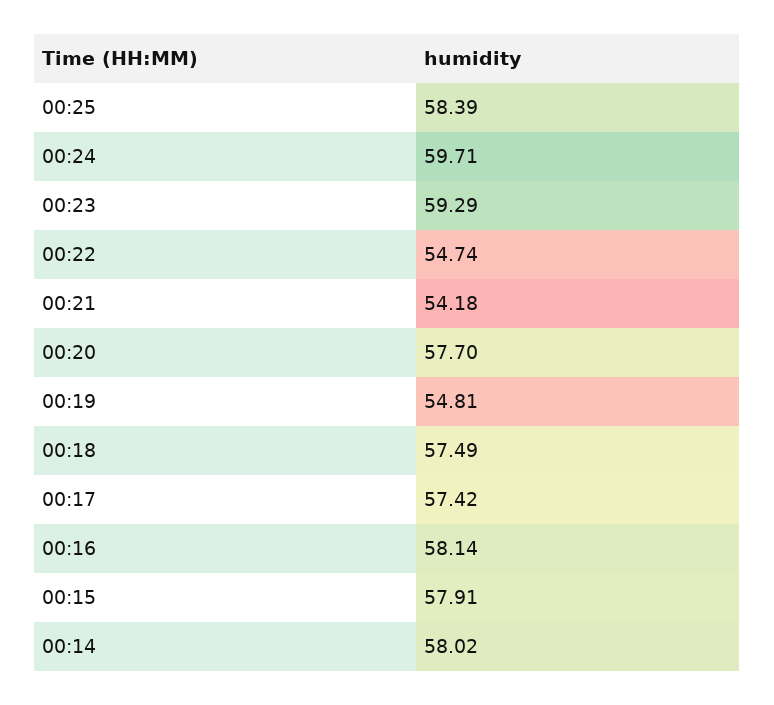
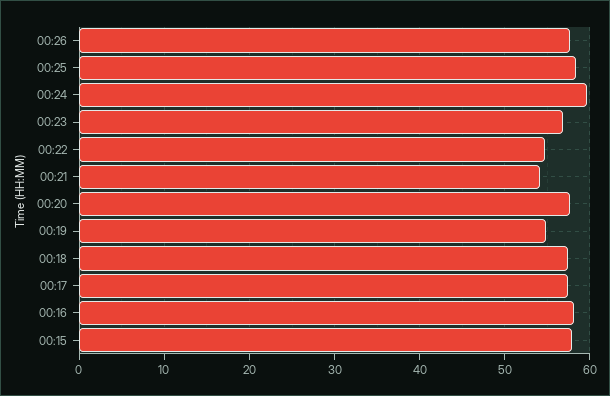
00:23: 59.29 -> 57
00:14: 58.02 -> none
00:26: none -> 58

